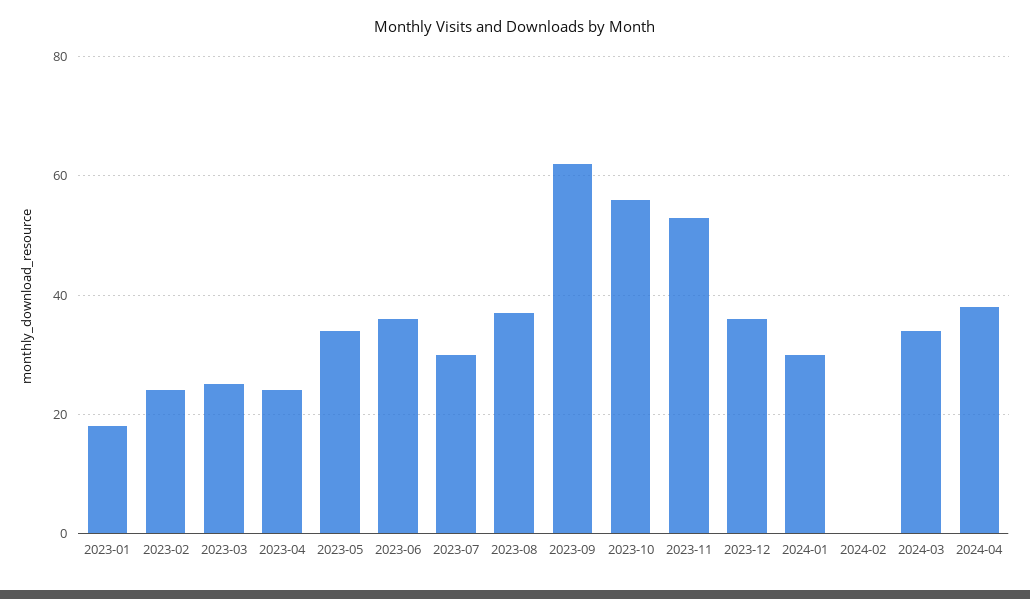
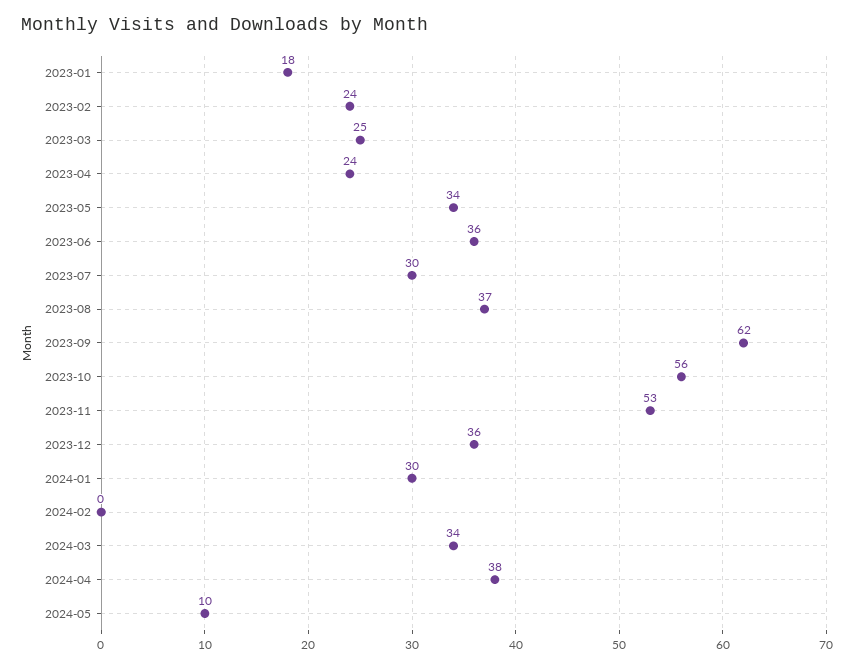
2024-05: none -> 10

